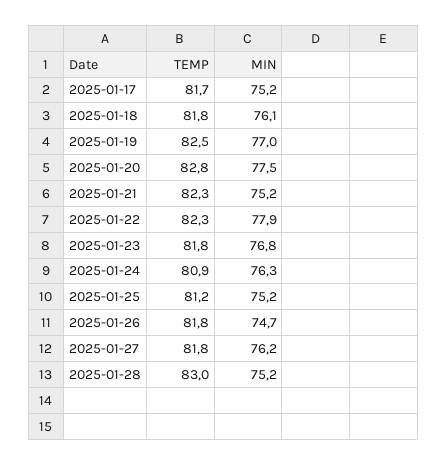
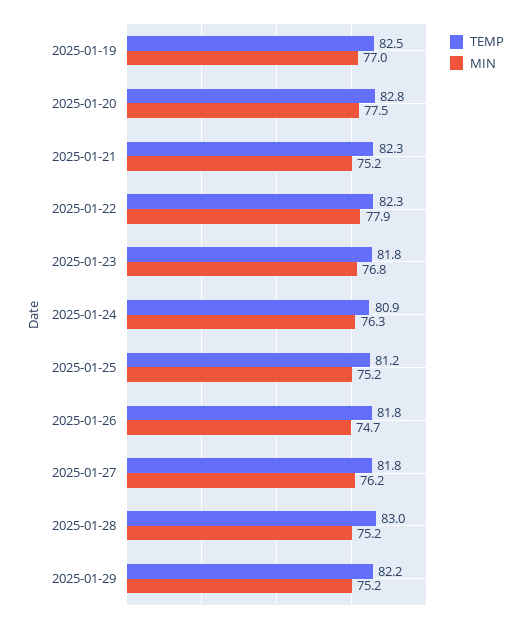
TEMP, 2025-01-17: 81.7 -> none
MIN, 2025-01-17: 75.2 -> none
TEMP, 2025-01-18: 81.8 -> none
MIN, 2025-01-18: 76.1 -> none
TEMP, 2025-01-29: none -> 82.2
MIN, 2025-01-29: none -> 75.2

